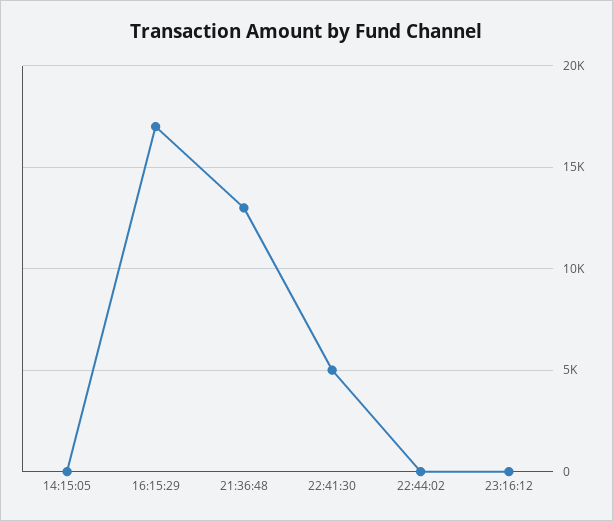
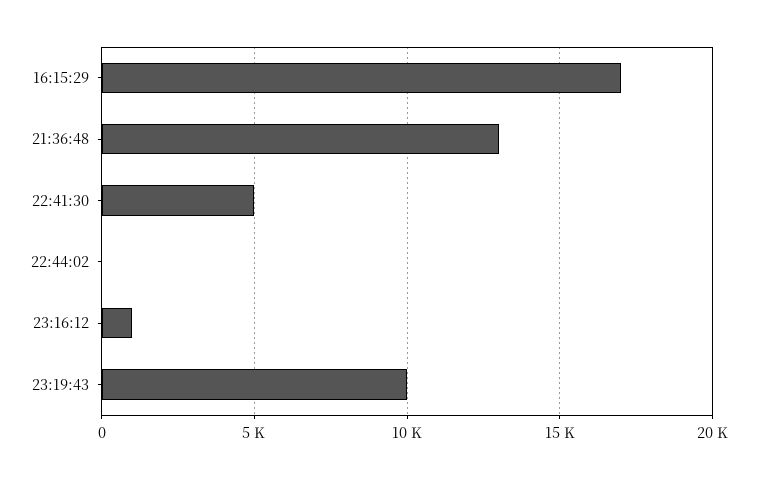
14:15:05: 0 -> none
23:16:12: 0 -> 1000
23:19:43: none -> 10000

